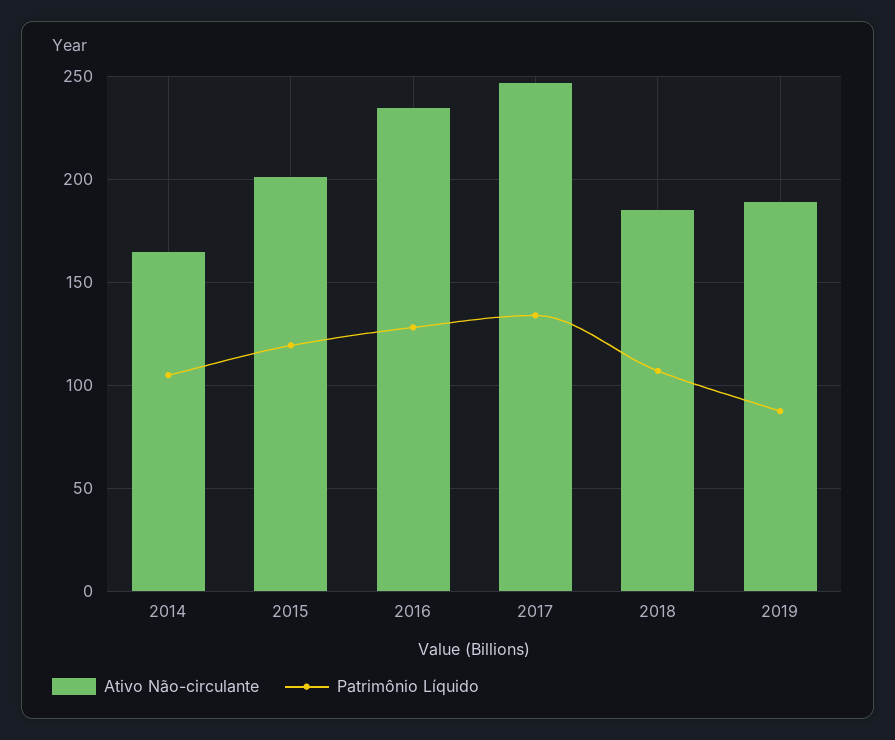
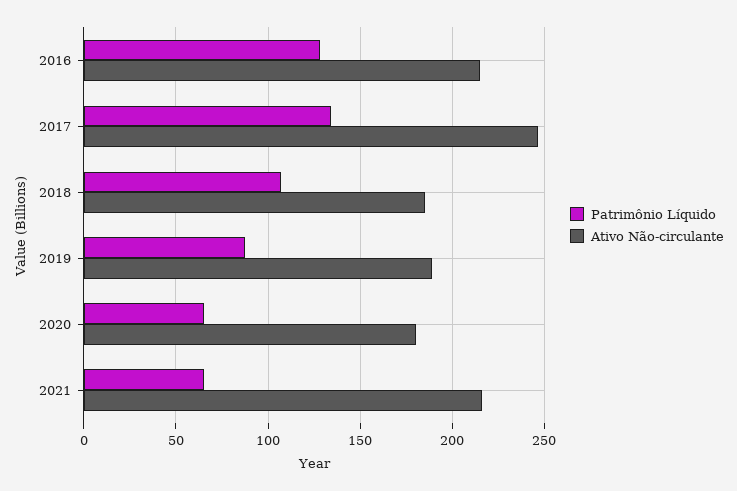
Ativo Não-circulante, 2014: 165 -> none
Patrimônio Líquido, 2014: 105 -> none
Ativo Não-circulante, 2015: 200 -> none
Patrimônio Líquido, 2015: 120 -> none
Ativo Não-circulante, 2016: 235 -> 215
Patrimônio Líquido, 2020: none -> 65
Ativo Não-circulante, 2020: none -> 180
Patrimônio Líquido, 2021: none -> 65
Ativo Não-circulante, 2021: none -> 215

